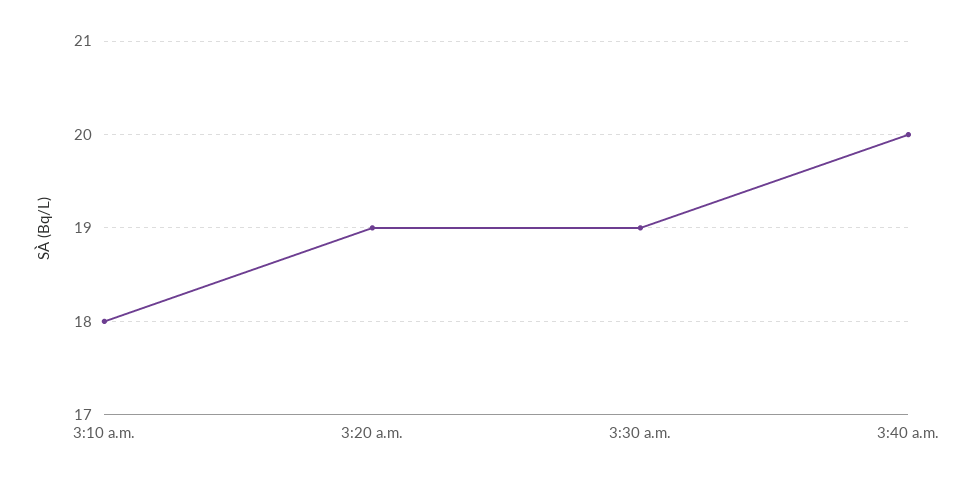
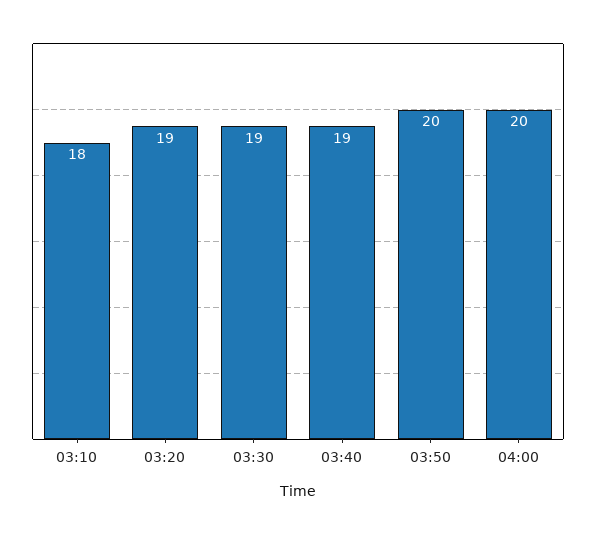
3:40 a.m.: 20 -> 19
03:50: none -> 20
04:00: none -> 20

